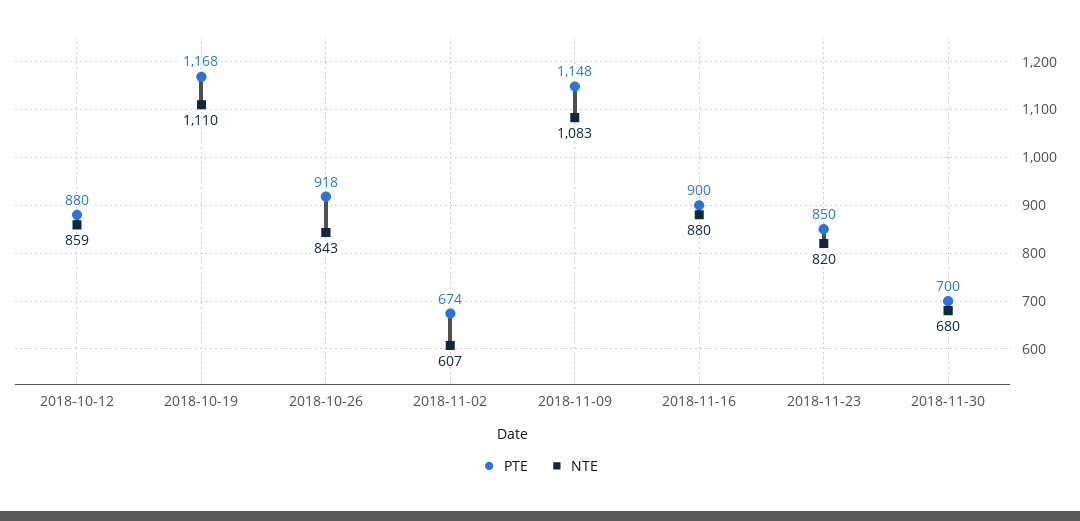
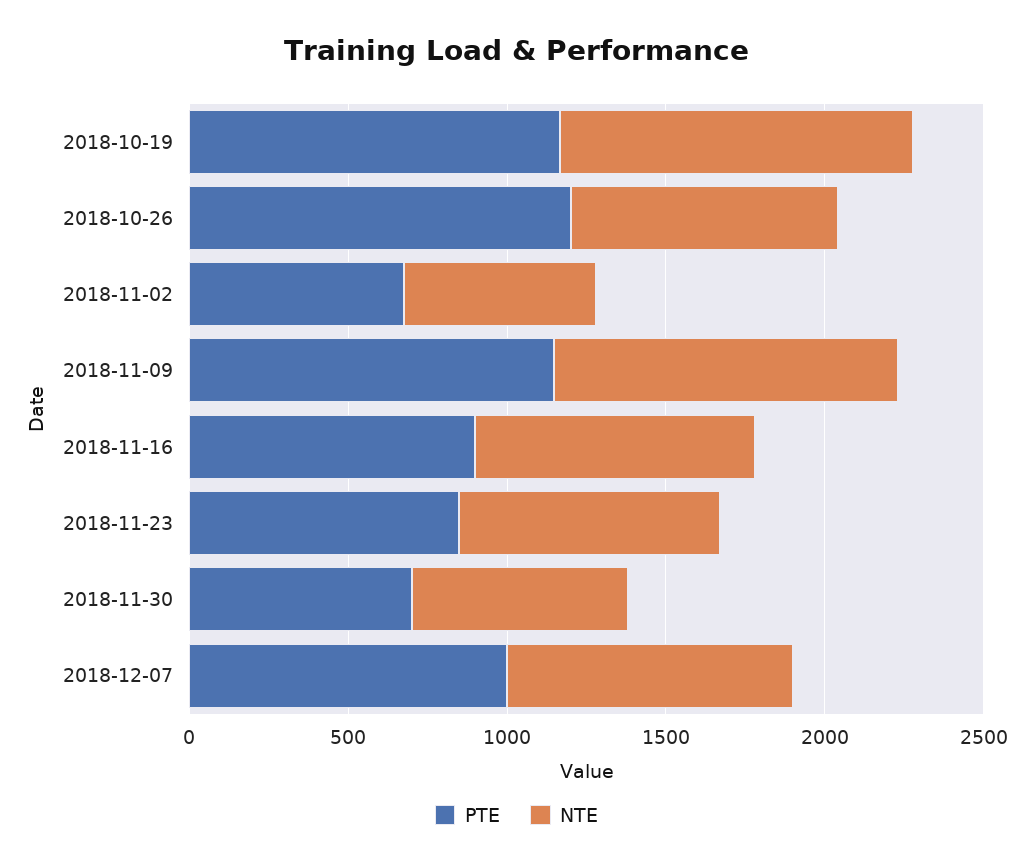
PTE, 2018-10-12: 880 -> none
NTE, 2018-10-12: 859 -> none
PTE, 2018-10-26: 918 -> 1200
PTE, 2018-12-07: none -> 1000
NTE, 2018-12-07: none -> 900

